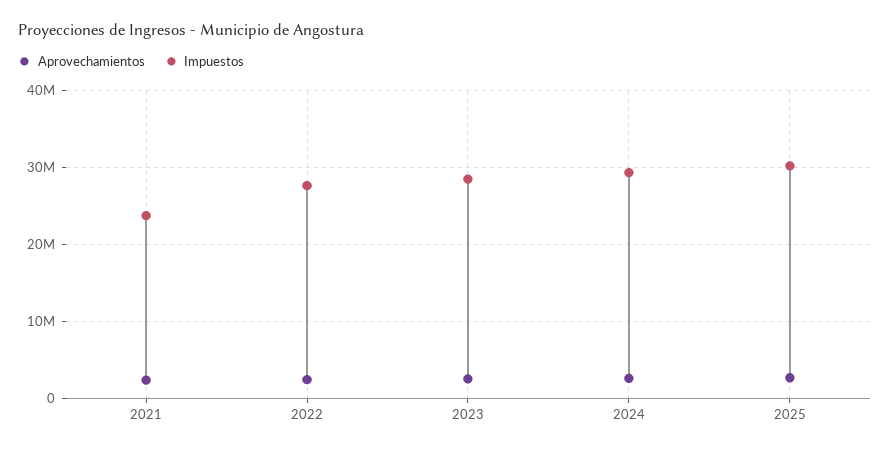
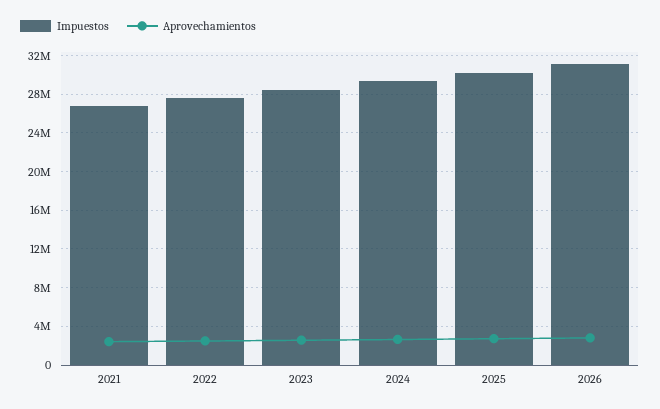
Impuestos, 2021: 24000000 -> 27000000
Impuestos, 2026: none -> 31000000
Aprovechamientos, 2026: none -> 3000000

